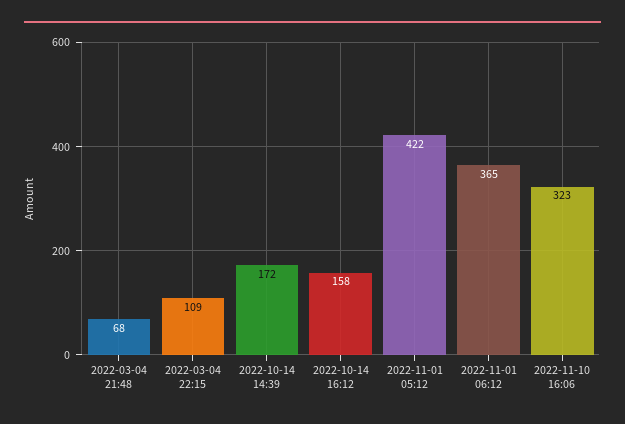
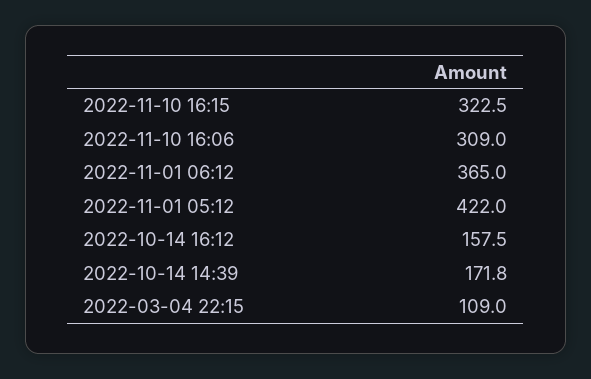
2022-03-04 21:48: 68 -> none
2022-11-10 16:06: 323 -> 309
2022-11-10 16:15: none -> 322.5

